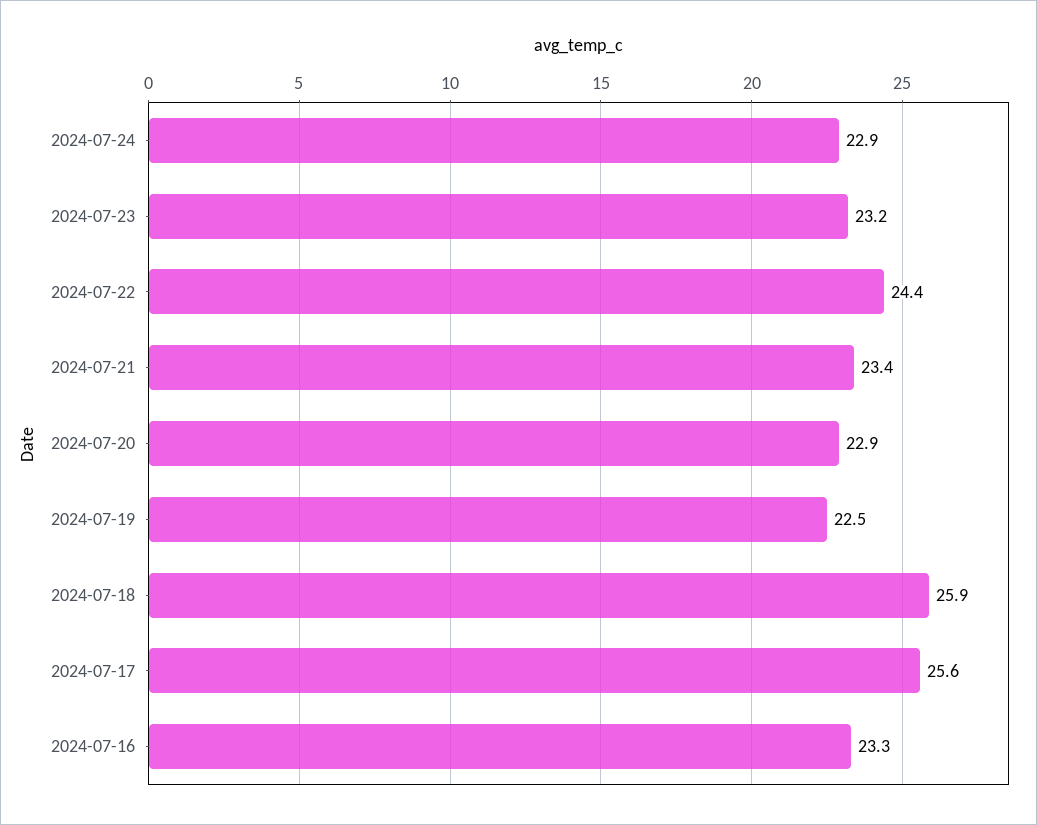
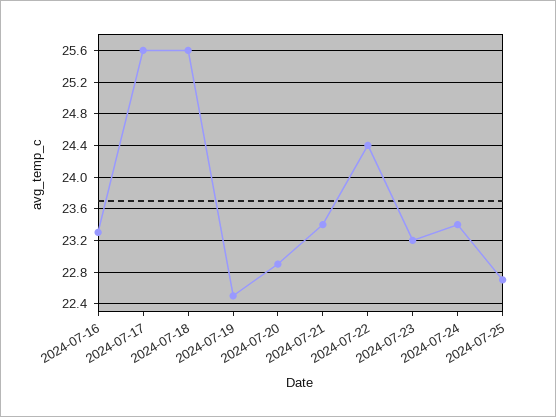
2024-07-24: 22.9 -> 23.4
2024-07-18: 25.9 -> 25.6
2024-07-25: none -> 22.7

